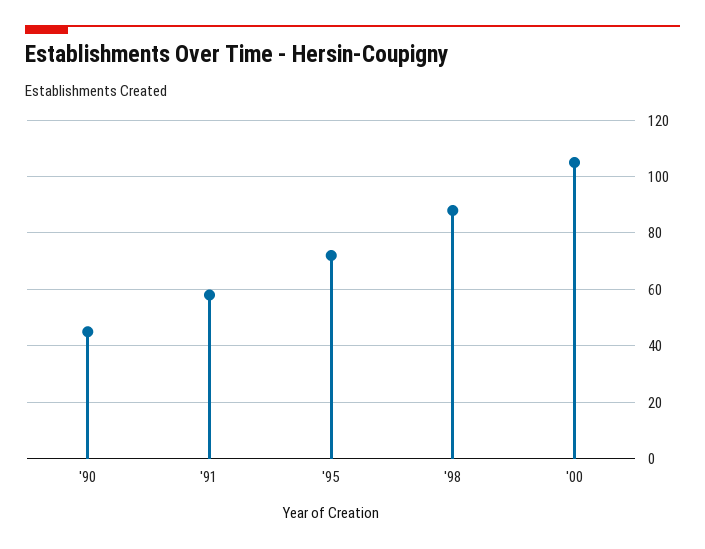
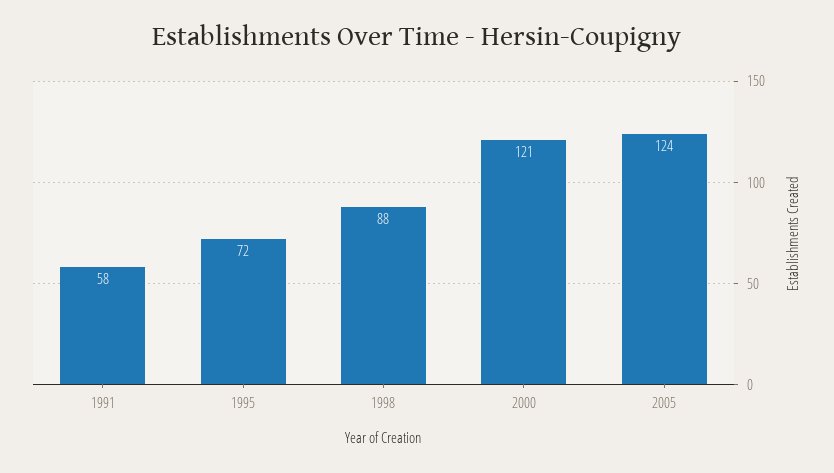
'90: 45 -> none
'00: 105 -> 121
2005: none -> 124

